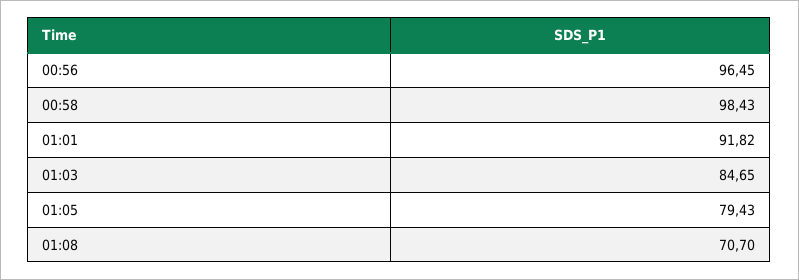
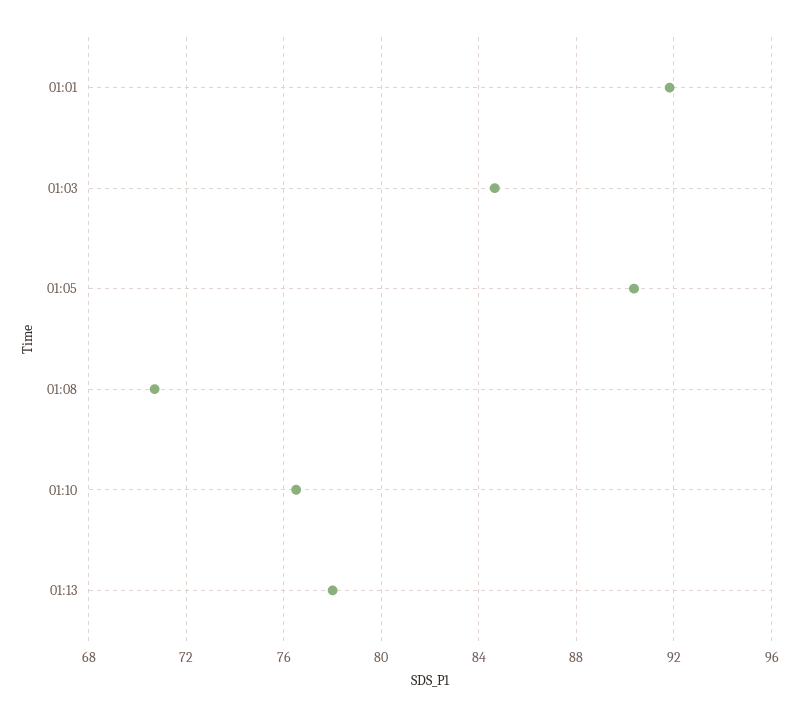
00:56: 96.45 -> none
00:58: 98.43 -> none
01:05: 79.43 -> 90.5
01:10: none -> 76.5
01:13: none -> 78

